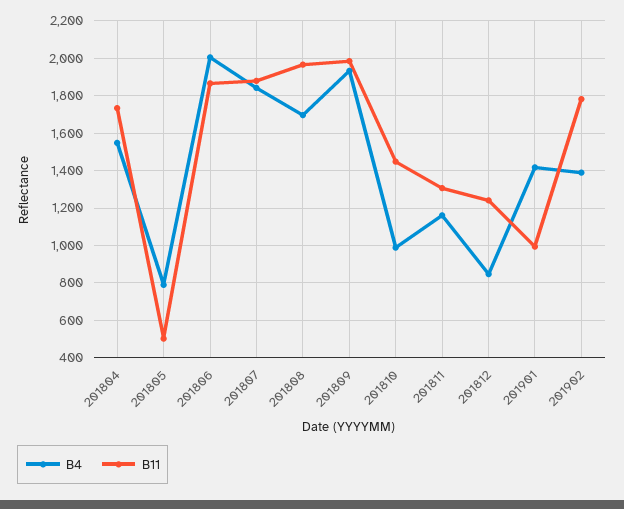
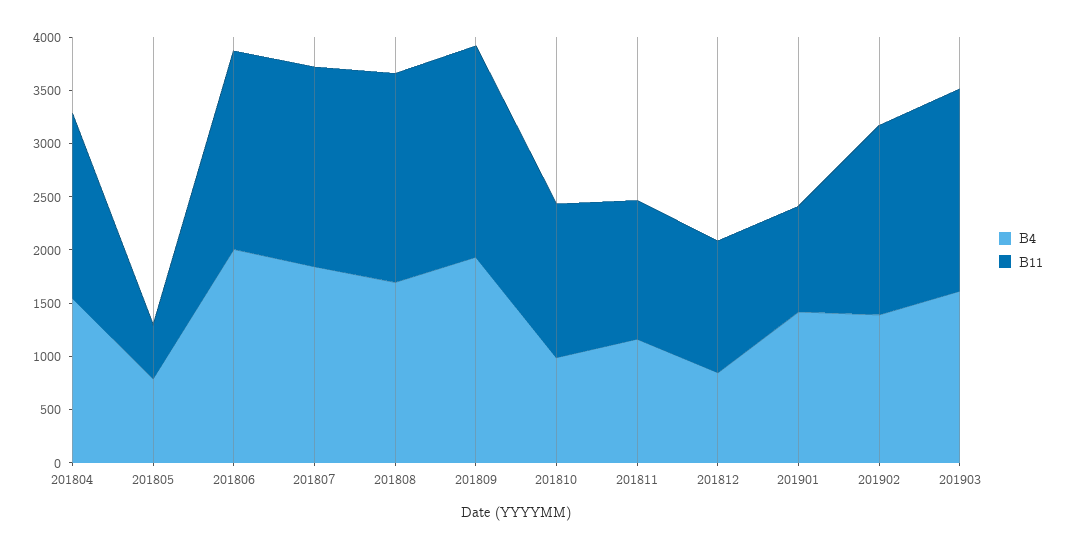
B4, 201903: none -> 1600
B11, 201903: none -> 1900

